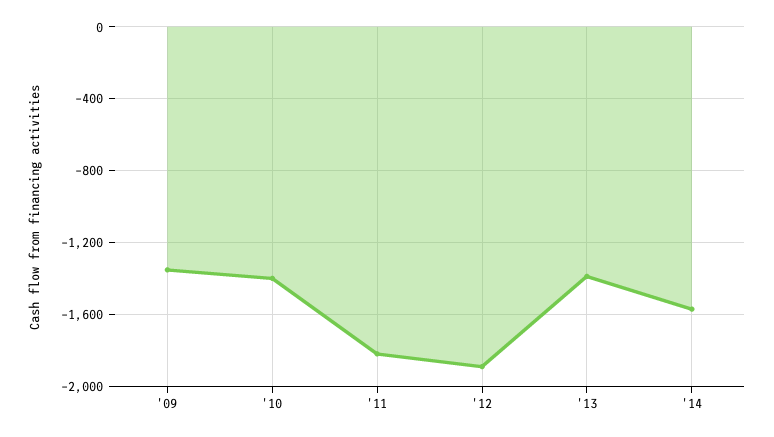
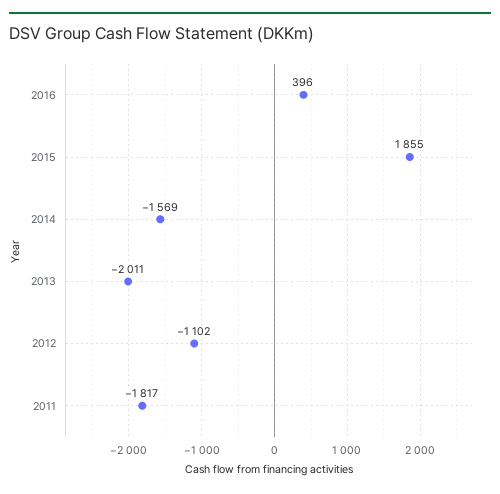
'09: -1350 -> none
'10: -1400 -> none
'12: -1900 -> -1102
'13: -1400 -> -2011
2016: none -> 396
2015: none -> 1855

